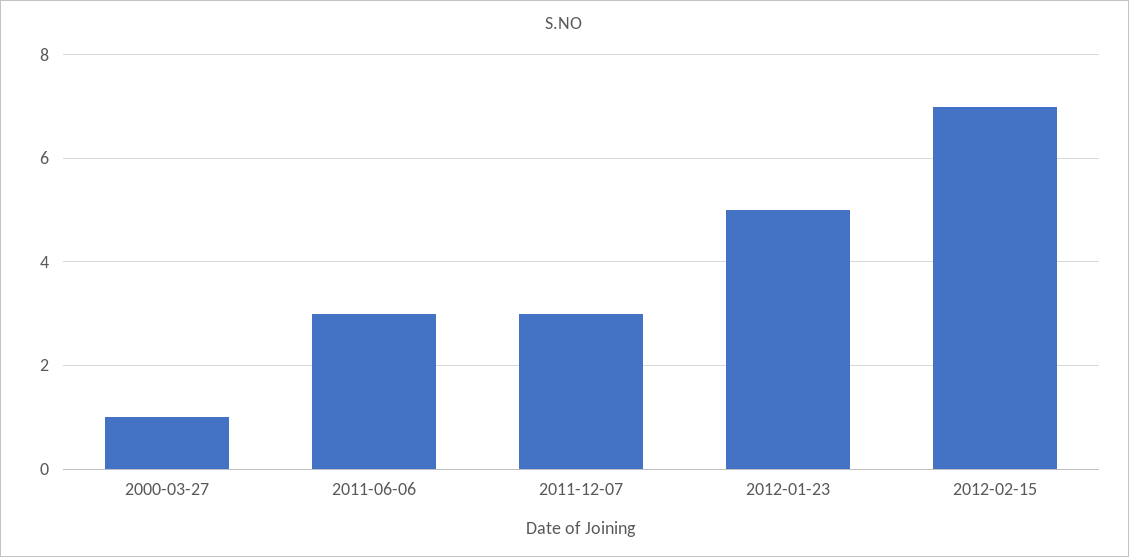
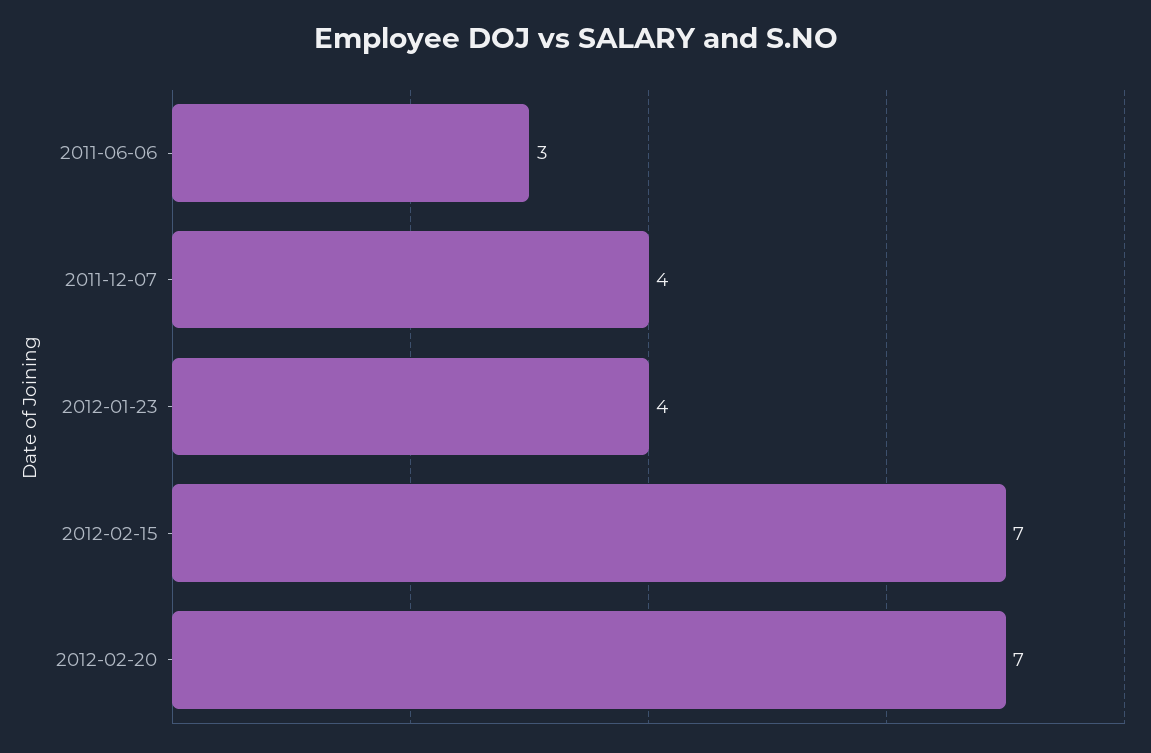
2000-03-27: 1 -> none
2011-12-07: 3 -> 4
2012-01-23: 5 -> 4
2012-02-20: none -> 7

